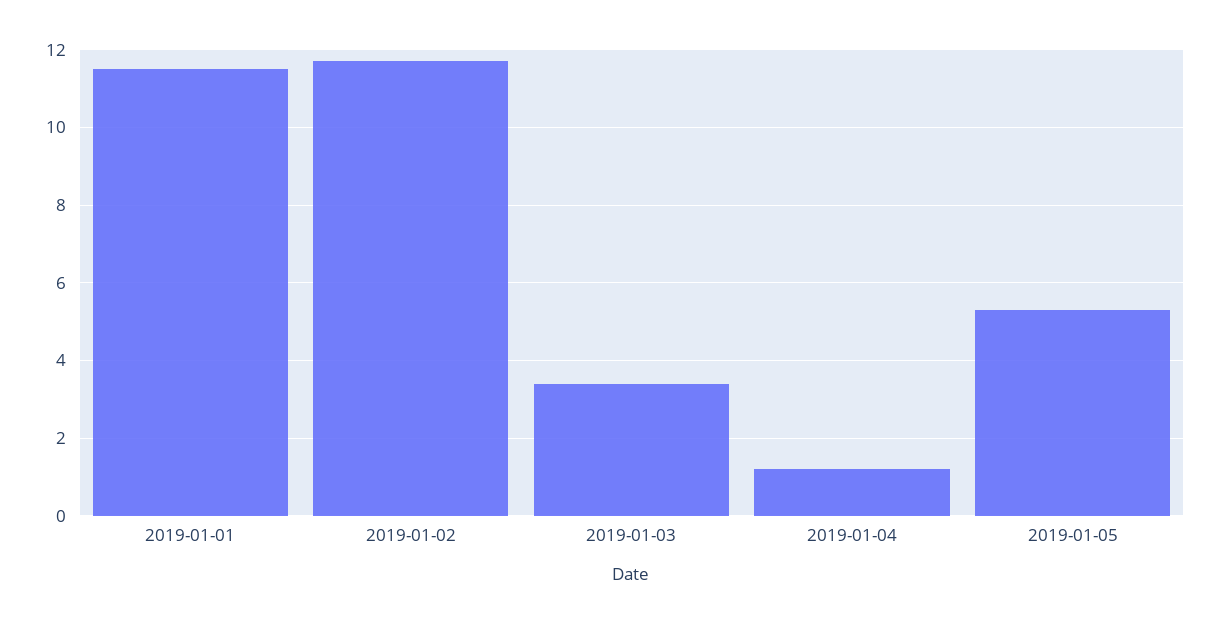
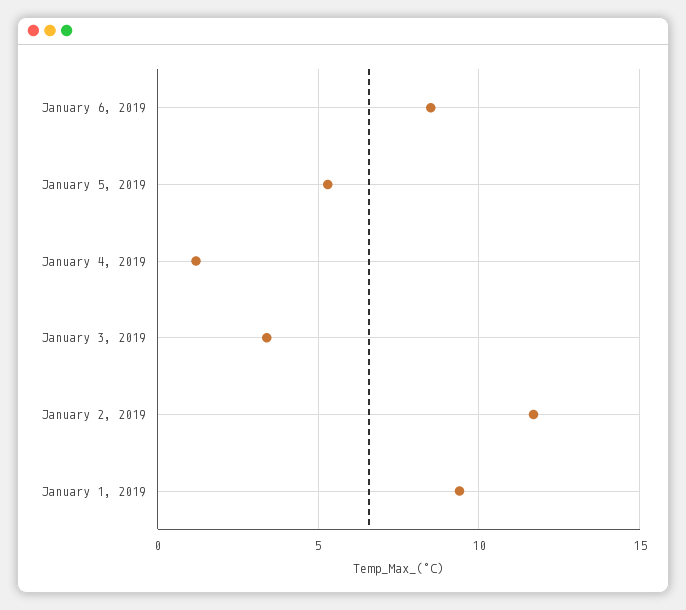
2019-01-01: 11.5 -> 9.5
January 6, 2019: none -> 8.5

